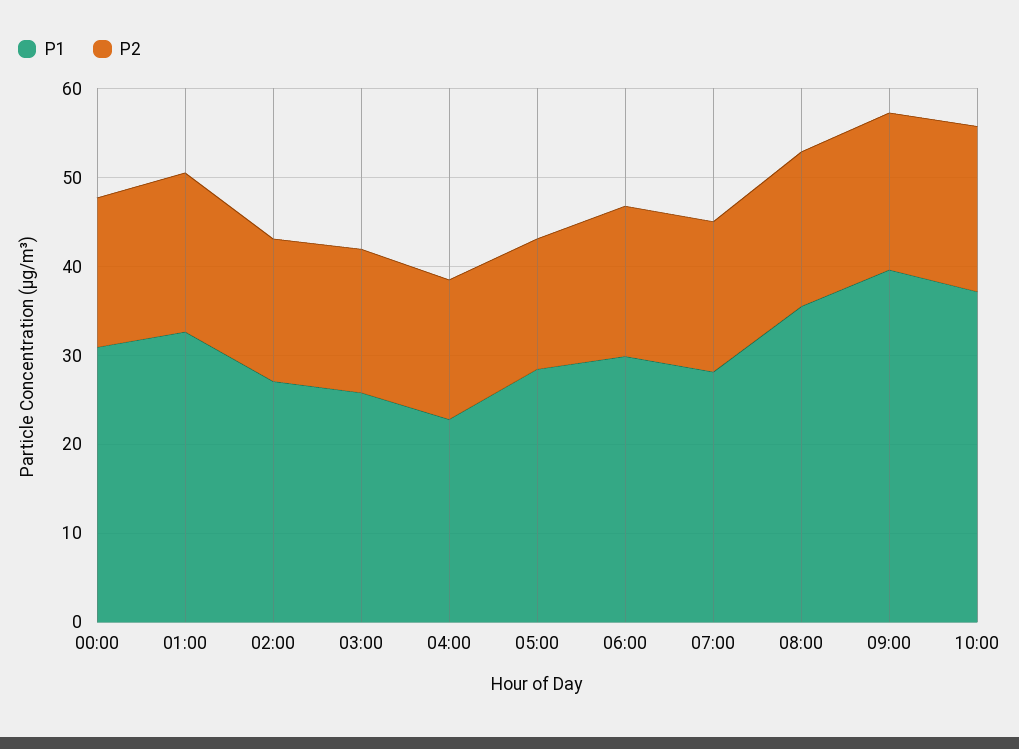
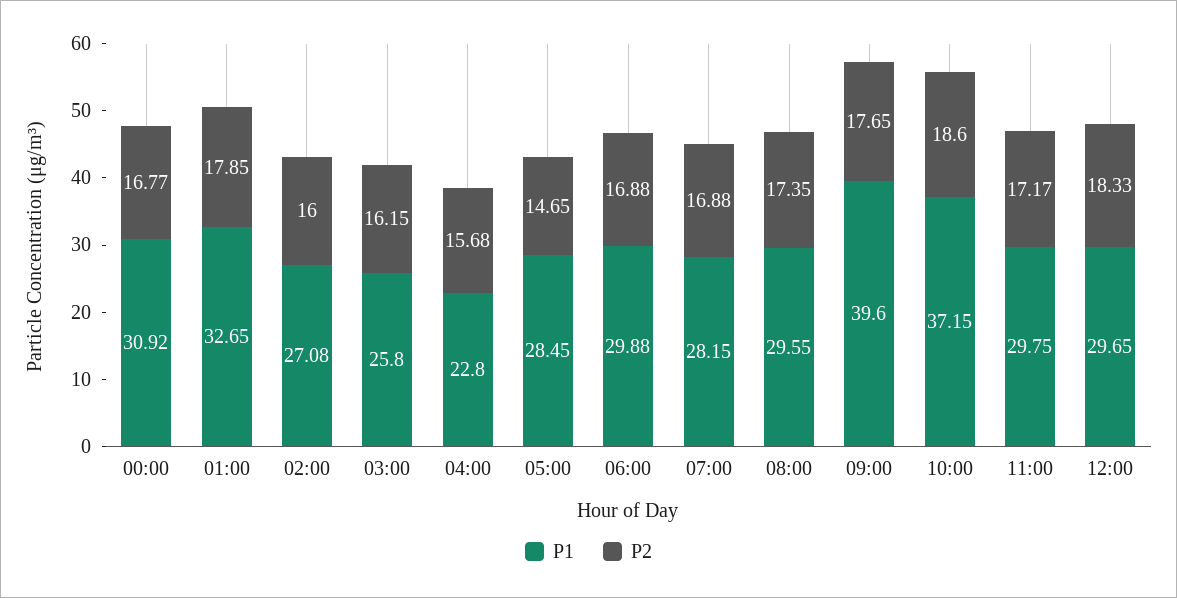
P1, 08:00: 36 -> 29.55
P1, 11:00: none -> 29.75
P2, 11:00: none -> 17.17
P1, 12:00: none -> 29.65
P2, 12:00: none -> 18.33

